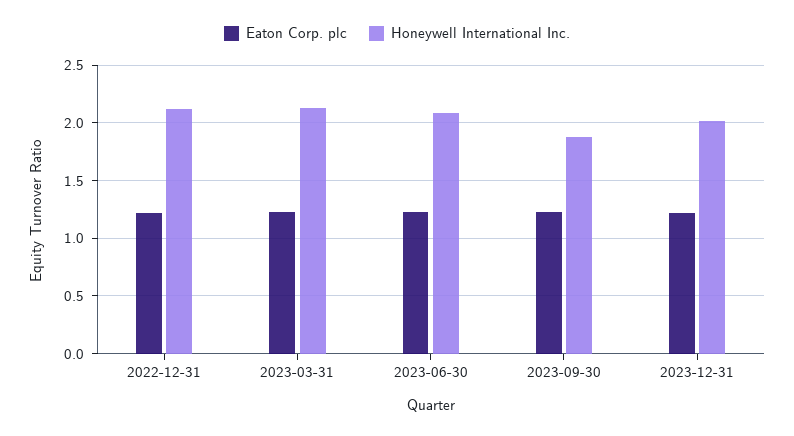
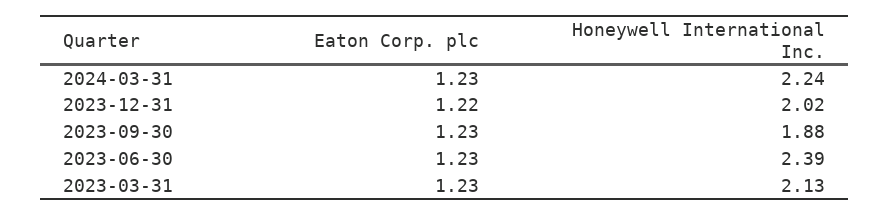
Eaton Corp. plc, 2022-12-31: 1.2 -> none
Honeywell International Inc., 2022-12-31: 2.1 -> none
Honeywell International Inc., 2023-06-30: 2.1 -> 2.39
Eaton Corp. plc, 2024-03-31: none -> 1.23
Honeywell International Inc., 2024-03-31: none -> 2.24

